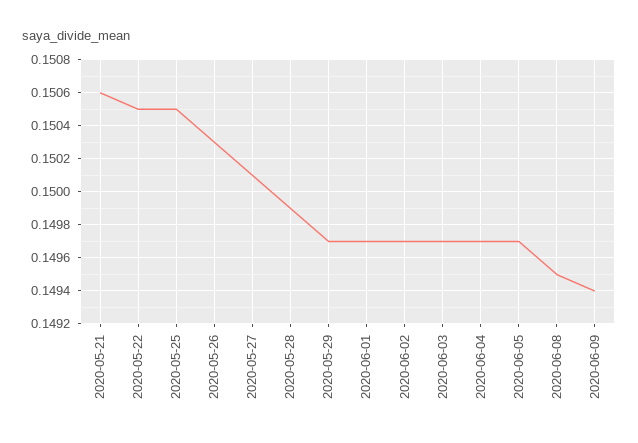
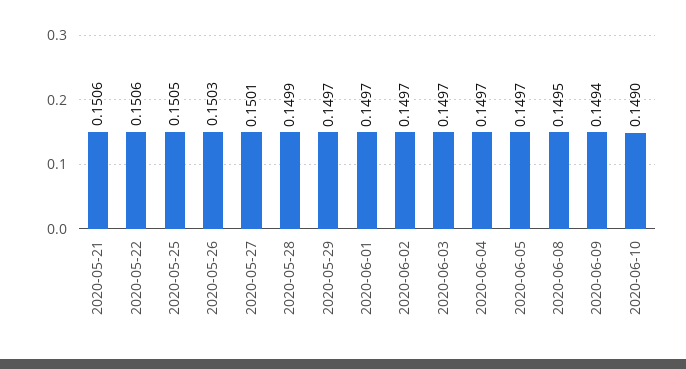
2020-05-22: 0.1505 -> 0.1506
2020-06-10: none -> 0.149

